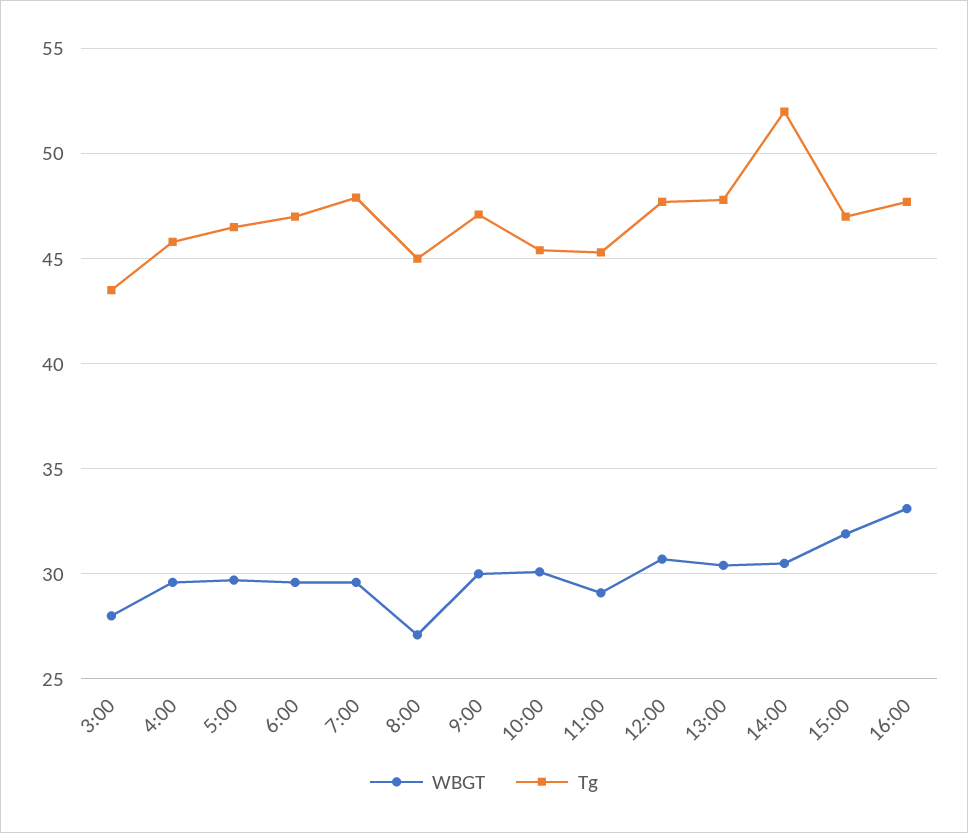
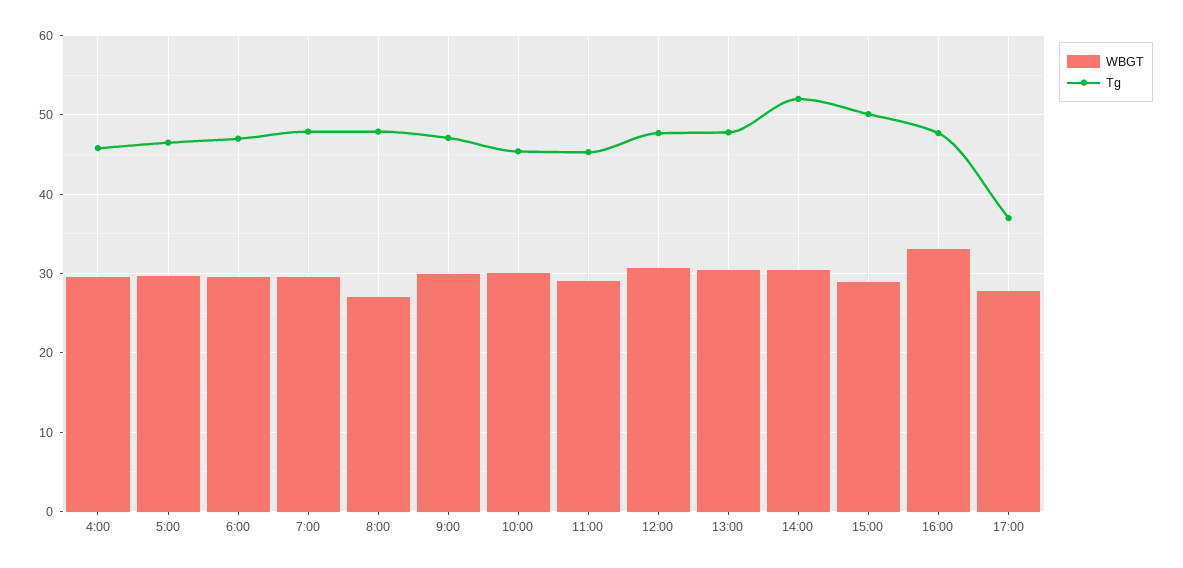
WBGT, 3:00: 28 -> none
Tg, 3:00: 43.5 -> none
Tg, 8:00: 45 -> 48
WBGT, 15:00: 32 -> 29
Tg, 15:00: 47 -> 50
WBGT, 17:00: none -> 28
Tg, 17:00: none -> 37

